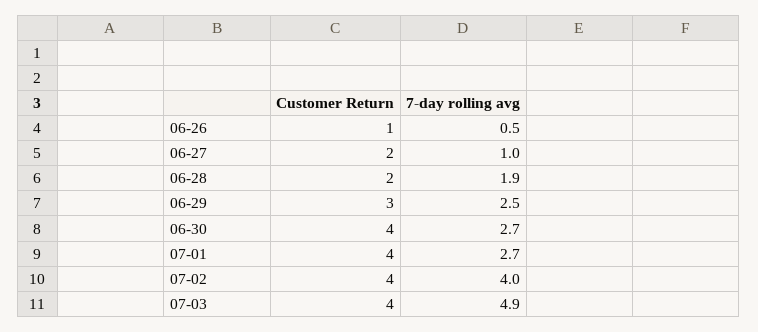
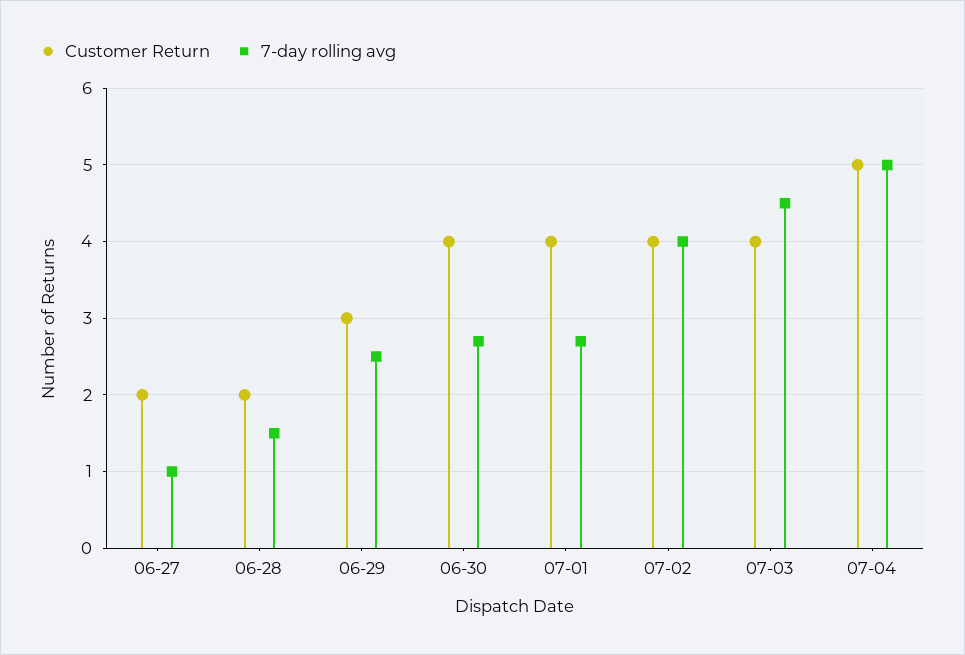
Customer Return, 06-26: 1 -> none
7-day rolling avg, 06-26: 0.5 -> none
7-day rolling avg, 06-28: 1.9 -> 1.5
7-day rolling avg, 07-03: 4.9 -> 4.5
Customer Return, 07-04: none -> 5
7-day rolling avg, 07-04: none -> 5

